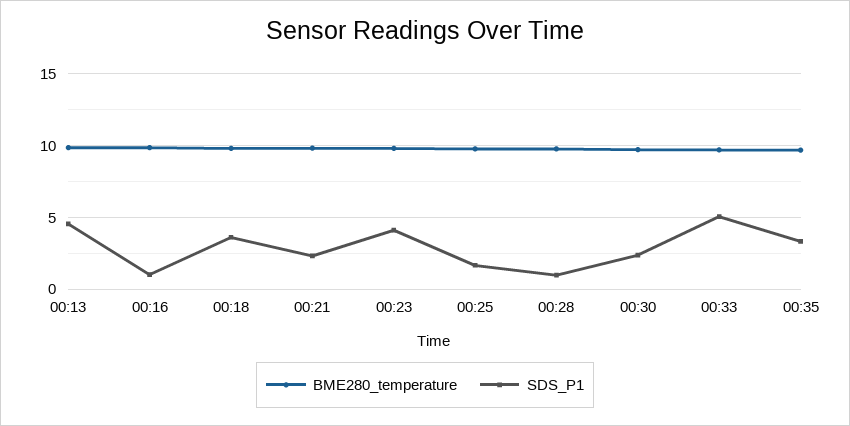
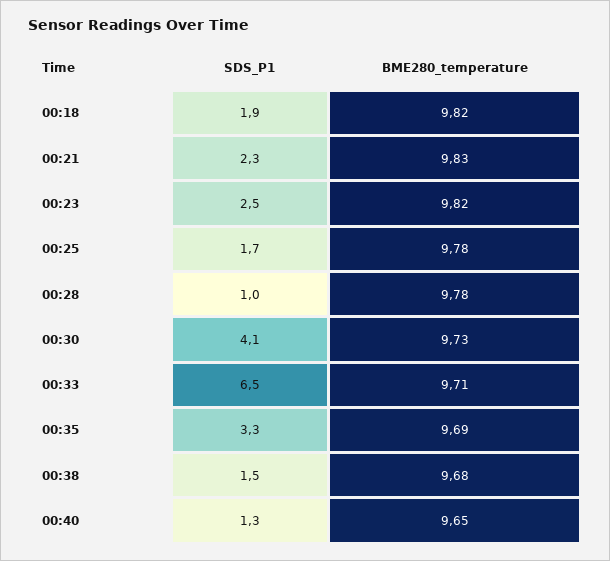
BME280_temperature, 00:13: 10 -> none
SDS_P1, 00:13: 4.5 -> none
BME280_temperature, 00:16: 10 -> none
SDS_P1, 00:16: 1 -> none
SDS_P1, 00:18: 3.5 -> 1.9
SDS_P1, 00:23: 4 -> 2.5
SDS_P1, 00:30: 2.5 -> 4.1
SDS_P1, 00:33: 5 -> 6.5
SDS_P1, 00:38: none -> 1.5
BME280_temperature, 00:38: none -> 9.68
SDS_P1, 00:40: none -> 1.3
BME280_temperature, 00:40: none -> 9.65

